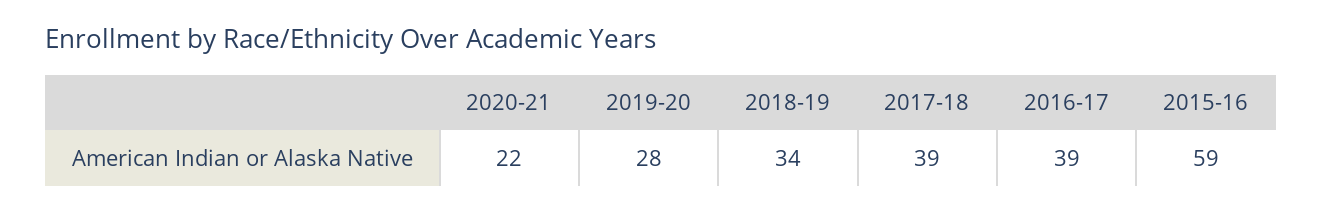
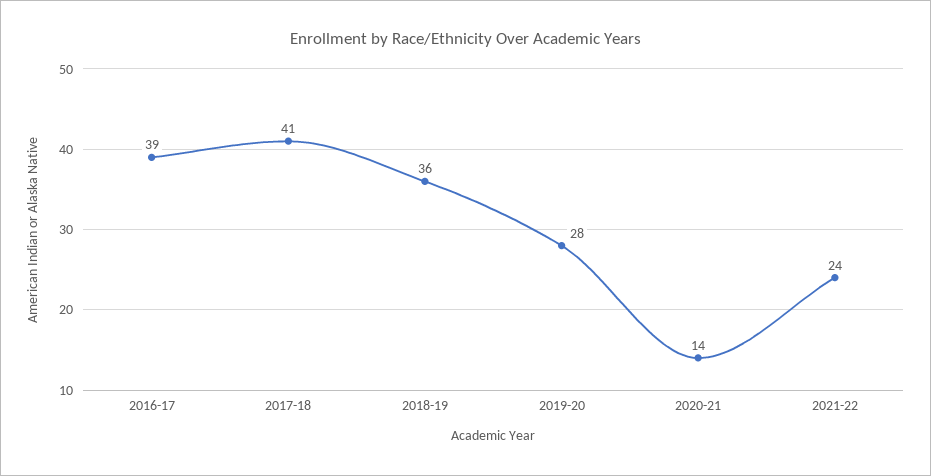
2020-21: 22 -> 14
2018-19: 34 -> 36
2017-18: 39 -> 41
2015-16: 59 -> none
2021-22: none -> 24

